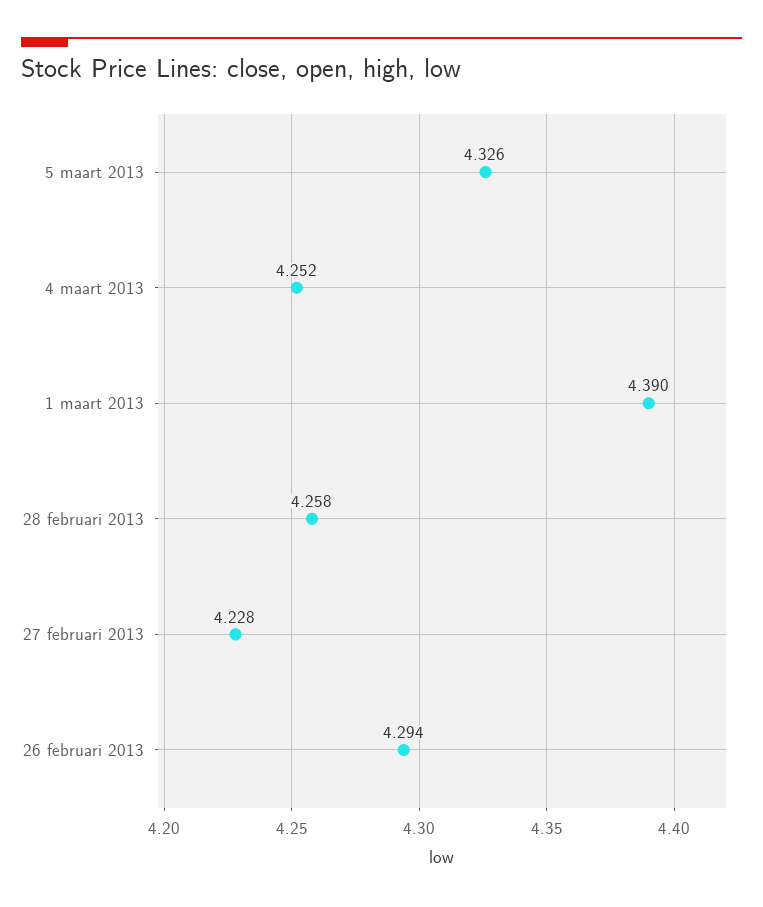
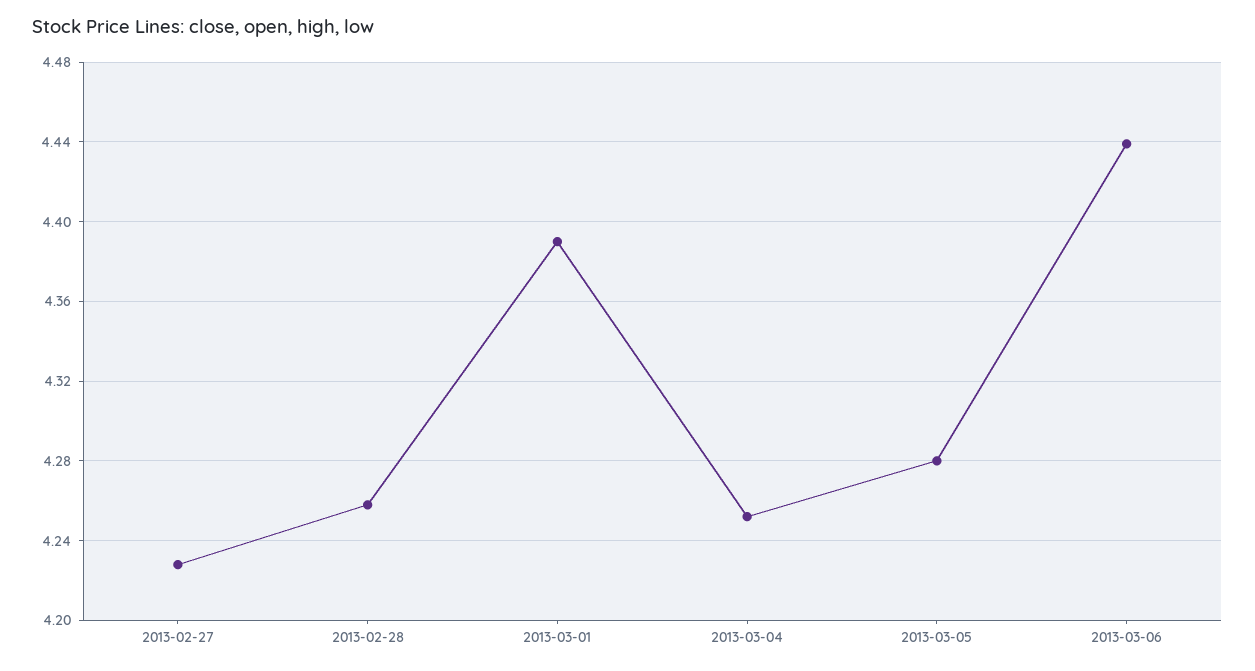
5 maart 2013: 4.326 -> 4.28
26 februari 2013: 4.294 -> none
2013-03-06: none -> 4.44

